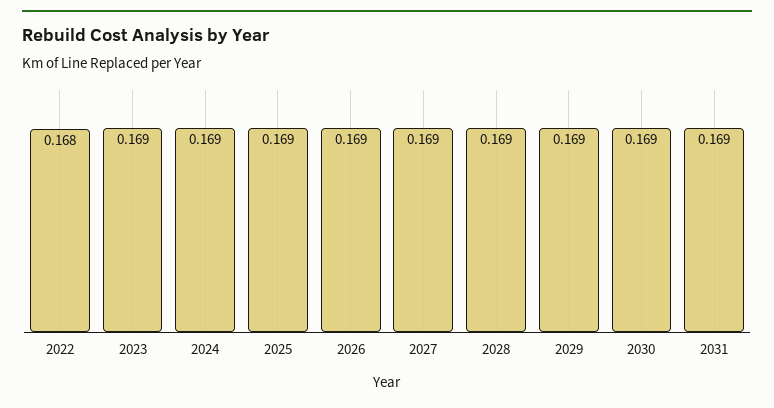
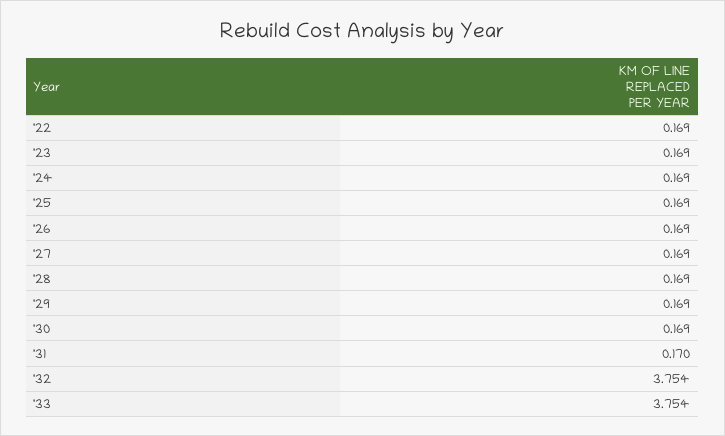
2022: 0.168 -> 0.169
2031: 0.169 -> 0.17
'32: none -> 3.754
'33: none -> 3.754

